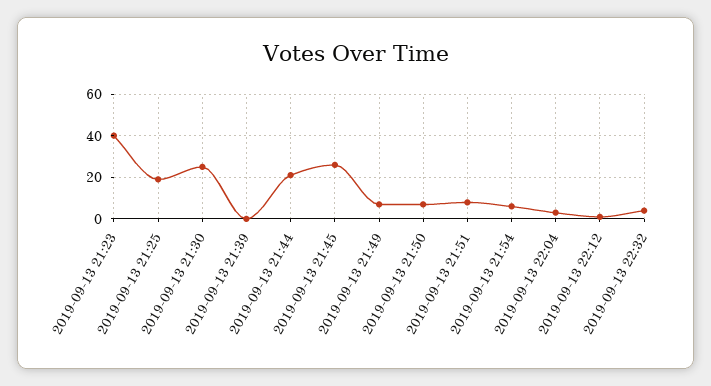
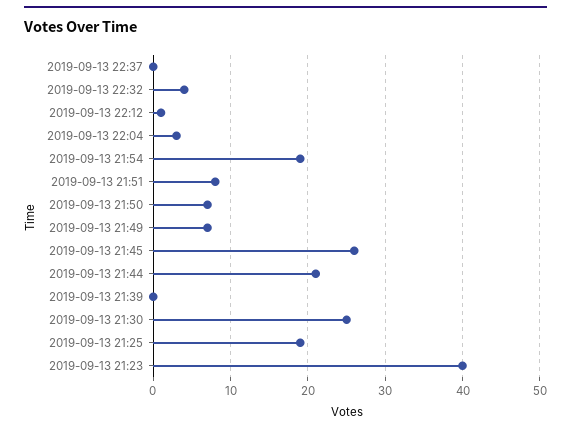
2019-09-13 21:54: 5 -> 19
2019-09-13 22:37: none -> 0

